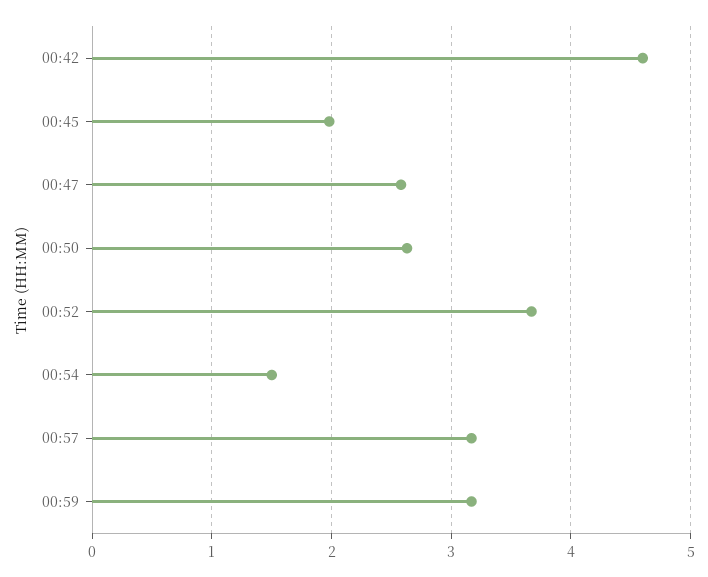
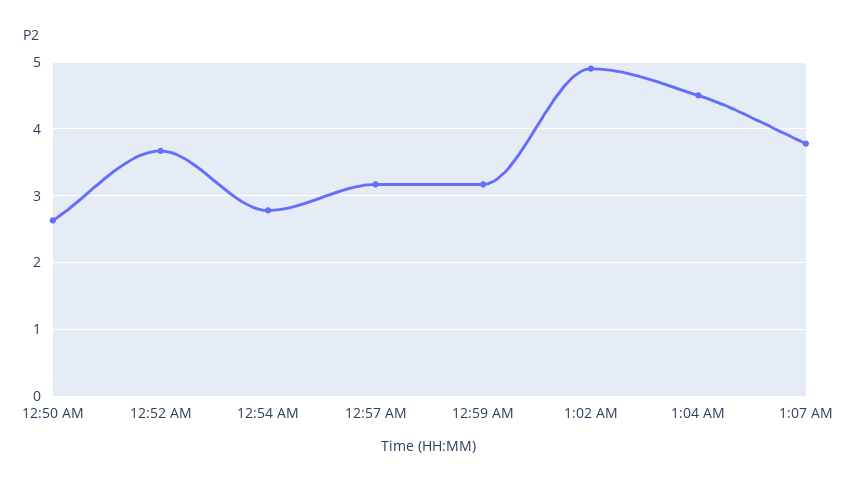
00:42: 4.6 -> none
00:45: 2 -> none
00:47: 2.6 -> none
00:54: 1.5 -> 2.8
1:02 AM: none -> 4.9
1:04 AM: none -> 4.5
1:07 AM: none -> 3.8

